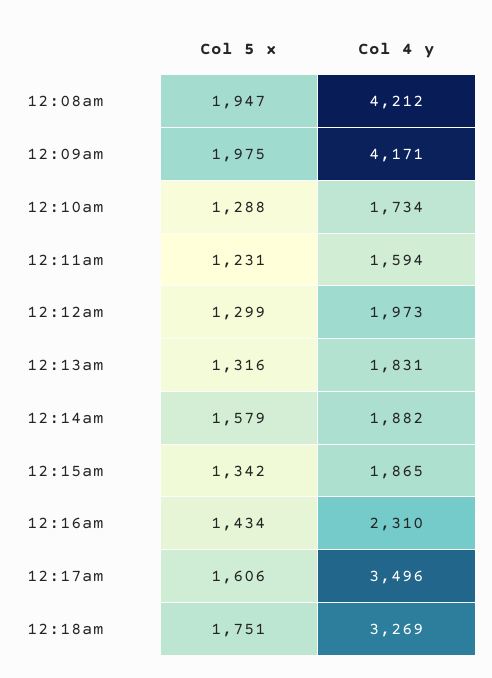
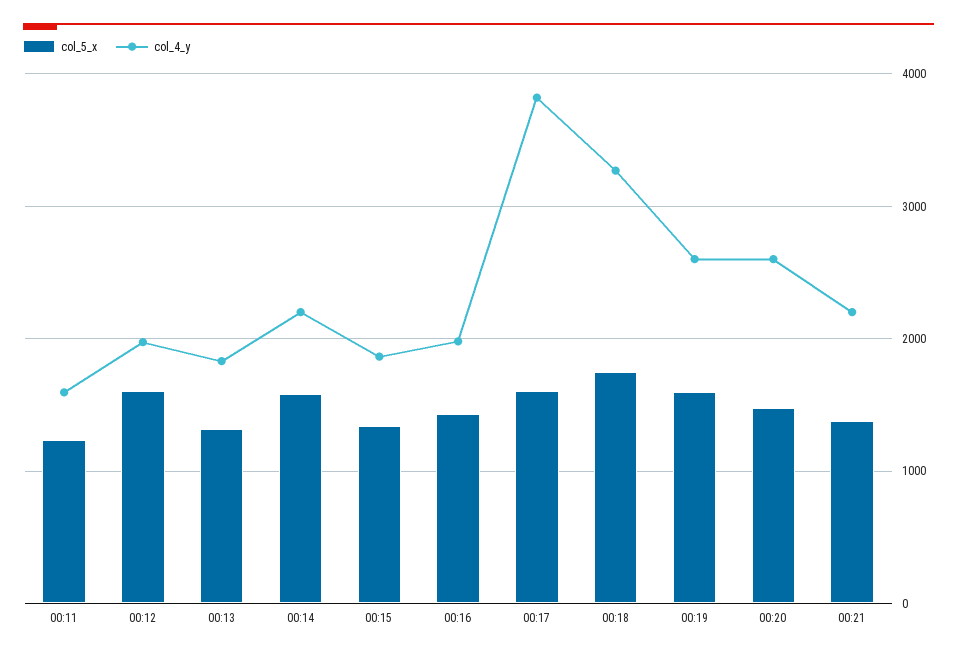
Col 5 x, 12:08am: 1947 -> none
Col 4 y, 12:08am: 4212 -> none
Col 5 x, 12:09am: 1975 -> none
Col 4 y, 12:09am: 4171 -> none
Col 5 x, 12:10am: 1288 -> none
Col 4 y, 12:10am: 1734 -> none
Col 5 x, 12:12am: 1299 -> 1600
Col 4 y, 12:14am: 1882 -> 2200
Col 4 y, 12:16am: 2310 -> 2000
Col 4 y, 12:17am: 3496 -> 3800
Col 5 x, 00:19: none -> 1600
Col 4 y, 00:19: none -> 2600
Col 5 x, 00:20: none -> 1500
Col 4 y, 00:20: none -> 2600
Col 5 x, 00:21: none -> 1400
Col 4 y, 00:21: none -> 2200

